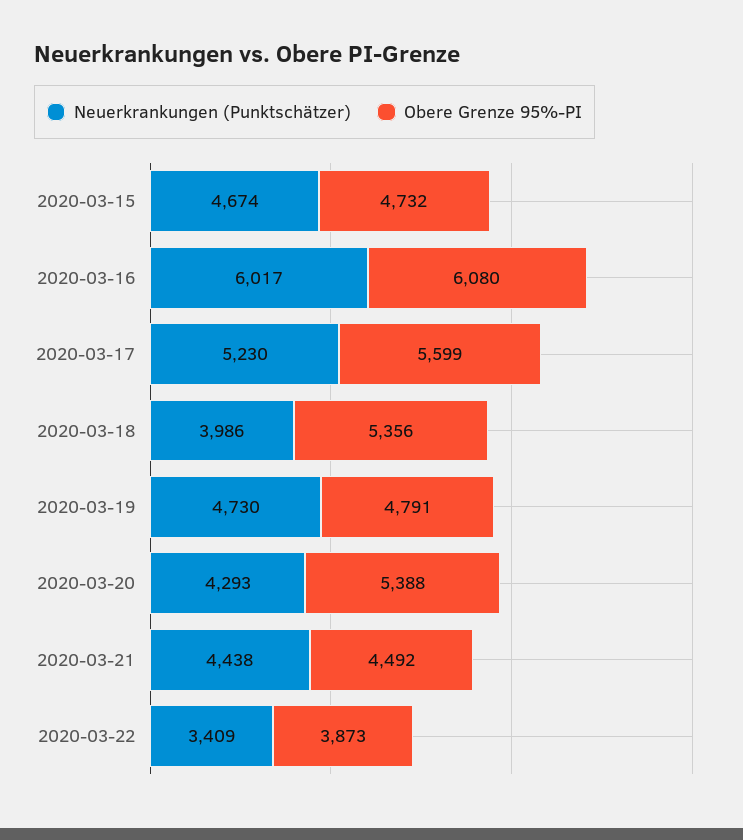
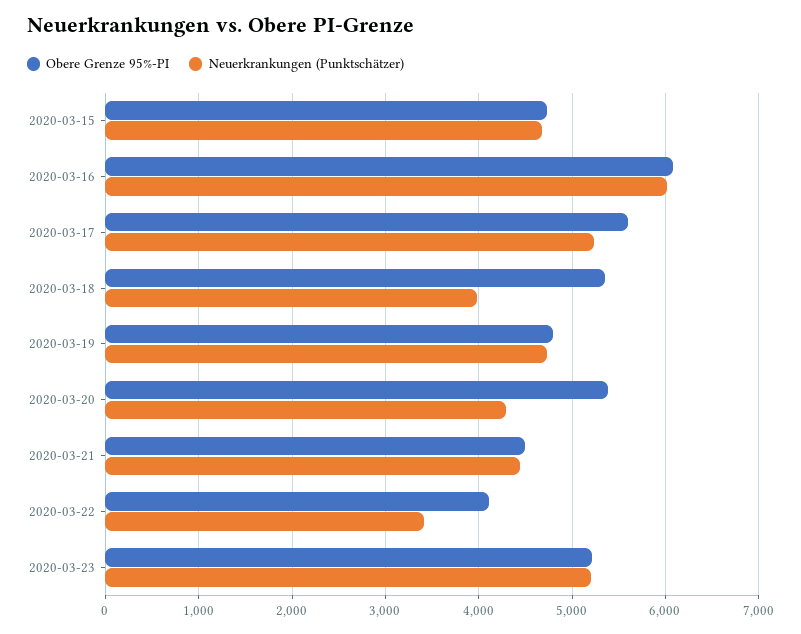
Obere Grenze 95%-PI, 2020-03-22: 3873 -> 4100
Obere Grenze 95%-PI, 2020-03-23: none -> 5200
Neuerkrankungen (Punktschätzer), 2020-03-23: none -> 5200

